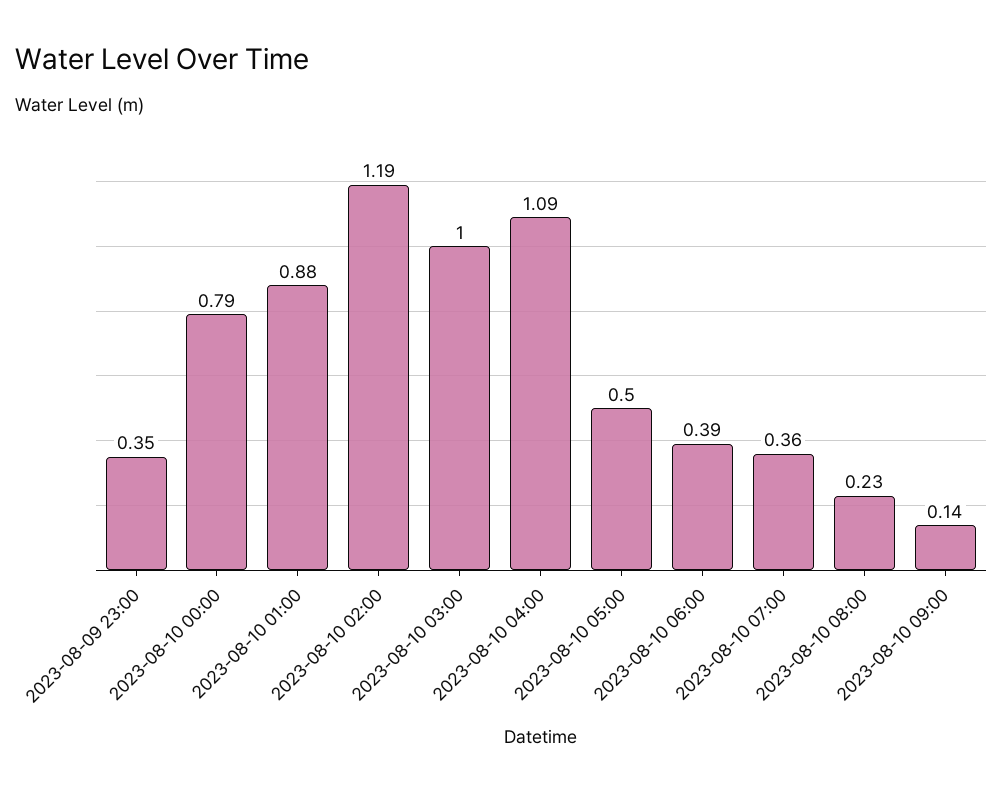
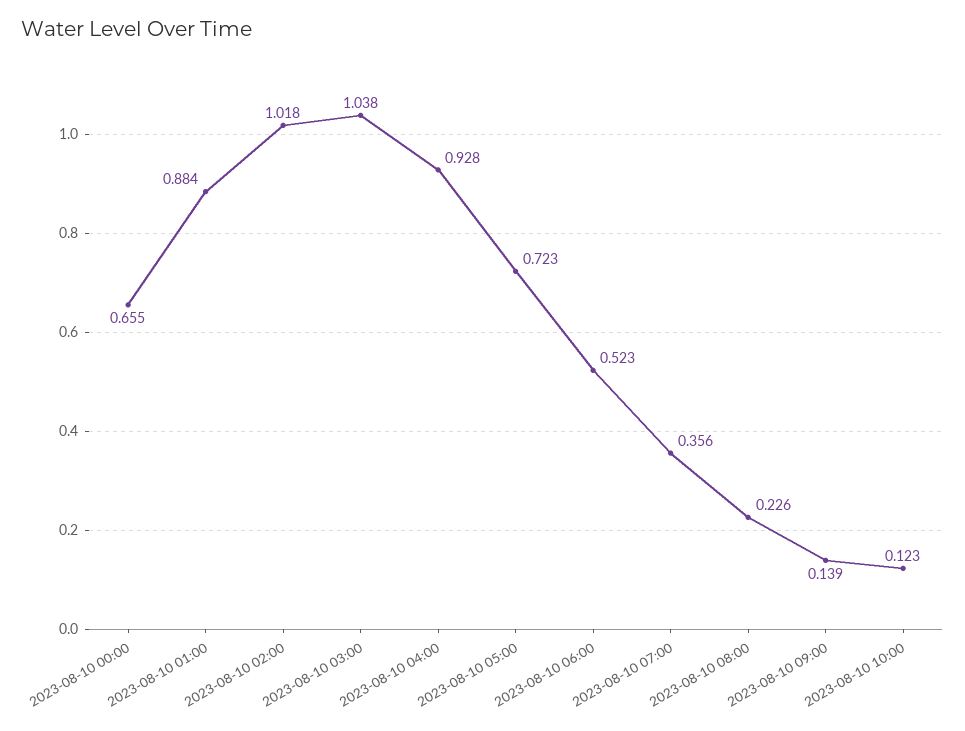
2023-08-09 23:00: 0.35 -> none
2023-08-10 00:00: 0.79 -> 0.655
2023-08-10 02:00: 1.19 -> 1.018
2023-08-10 03:00: 1 -> 1.038
2023-08-10 04:00: 1.09 -> 0.928
2023-08-10 05:00: 0.5 -> 0.723
2023-08-10 06:00: 0.39 -> 0.523
2023-08-10 10:00: none -> 0.123

